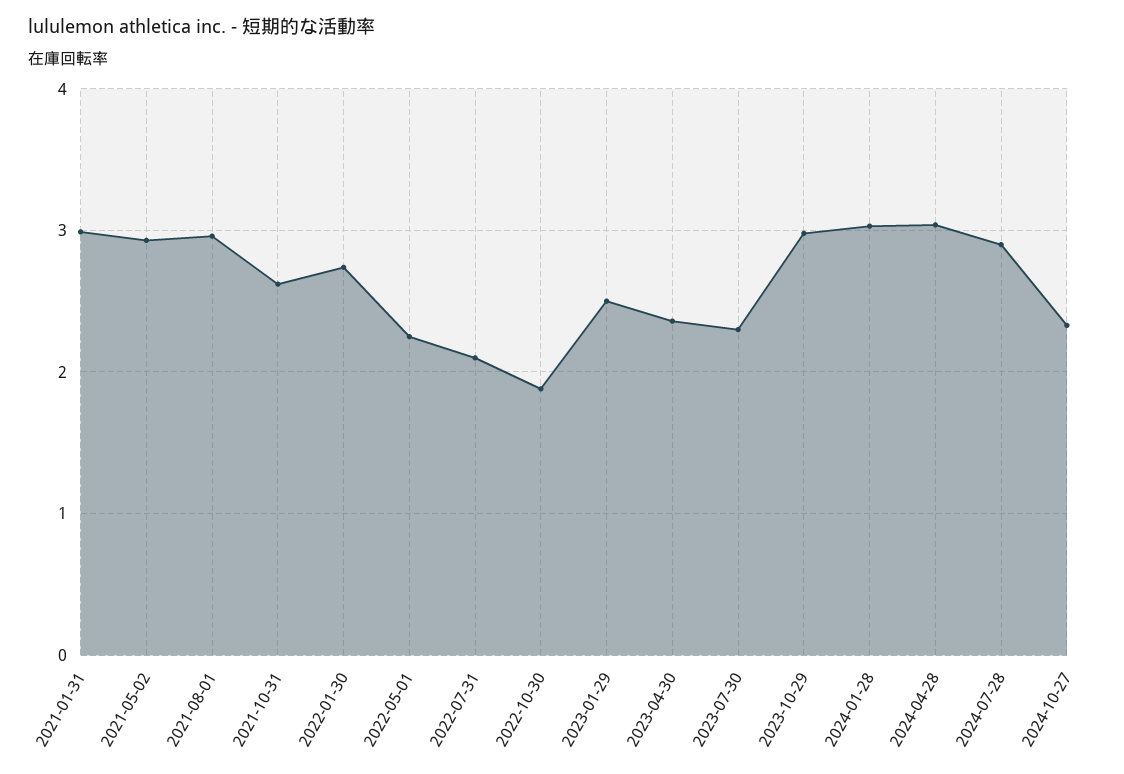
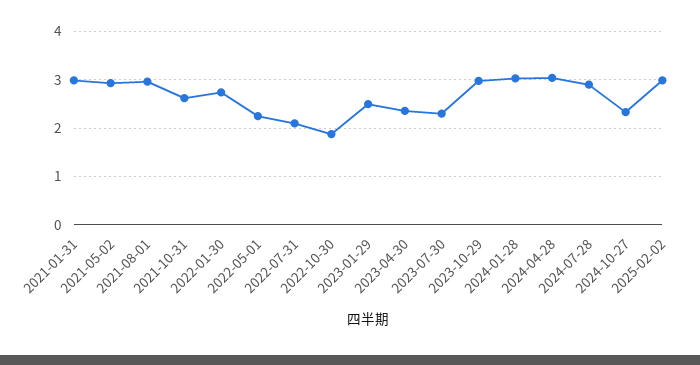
2025-02-02: none -> 3

